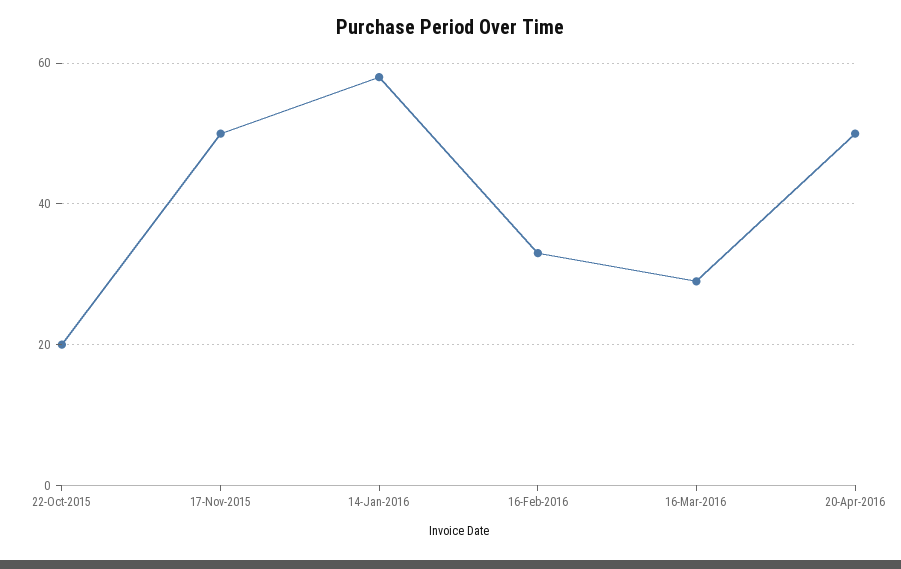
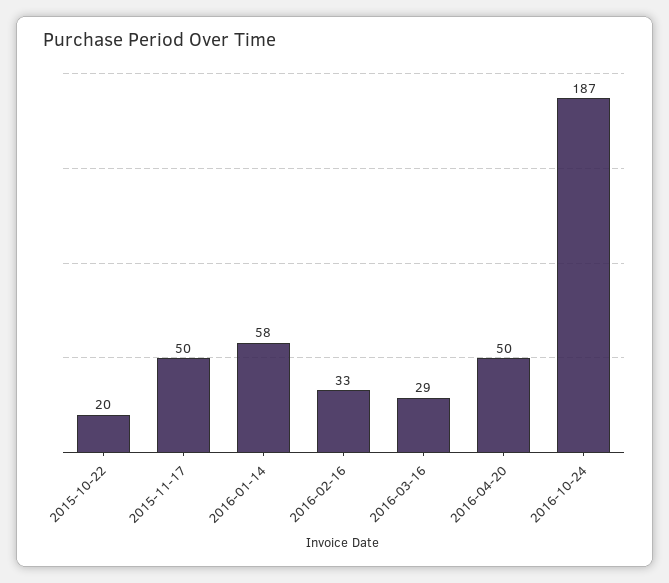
2016-10-24: none -> 187

